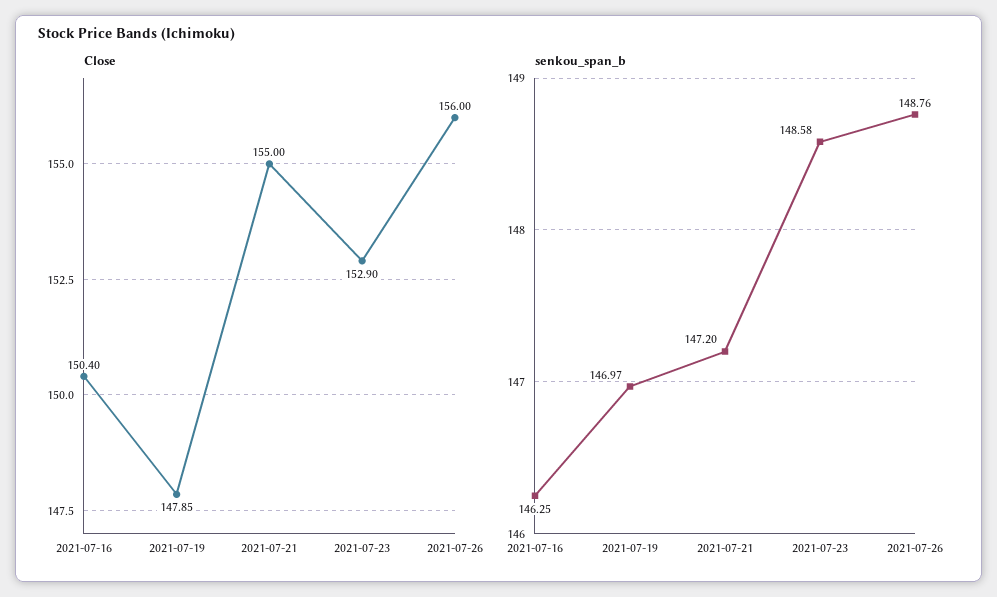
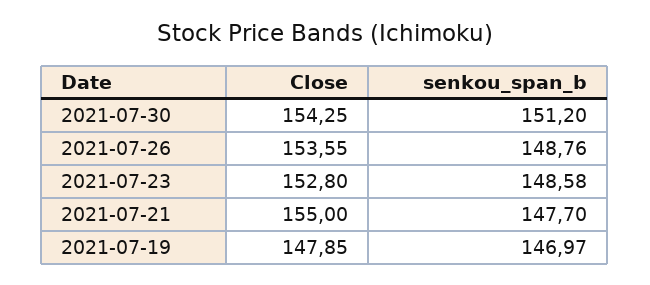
Close, 2021-07-16: 150.4 -> none
Close, 2021-07-23: 152.9 -> 152.8
Close, 2021-07-26: 156 -> 153.55
senkou_span_b, 2021-07-16: 146.25 -> none
senkou_span_b, 2021-07-21: 147.2 -> 147.7
Close, 2021-07-30: none -> 154.25
senkou_span_b, 2021-07-30: none -> 151.2

